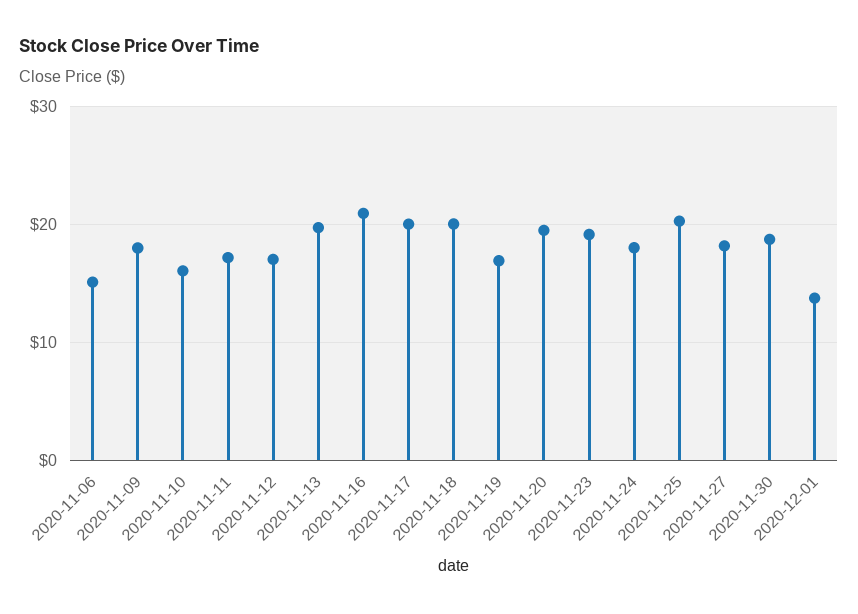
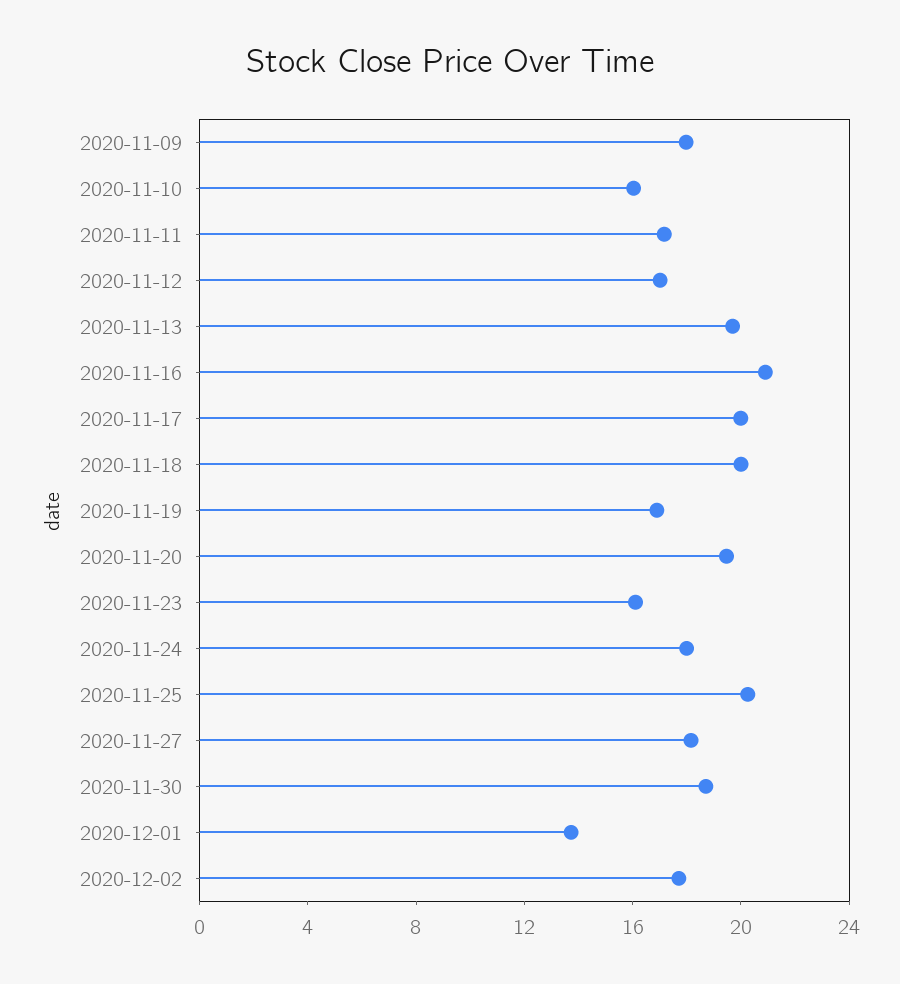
2020-11-06: 15 -> none
2020-11-23: 19 -> 16
2020-12-02: none -> 18

